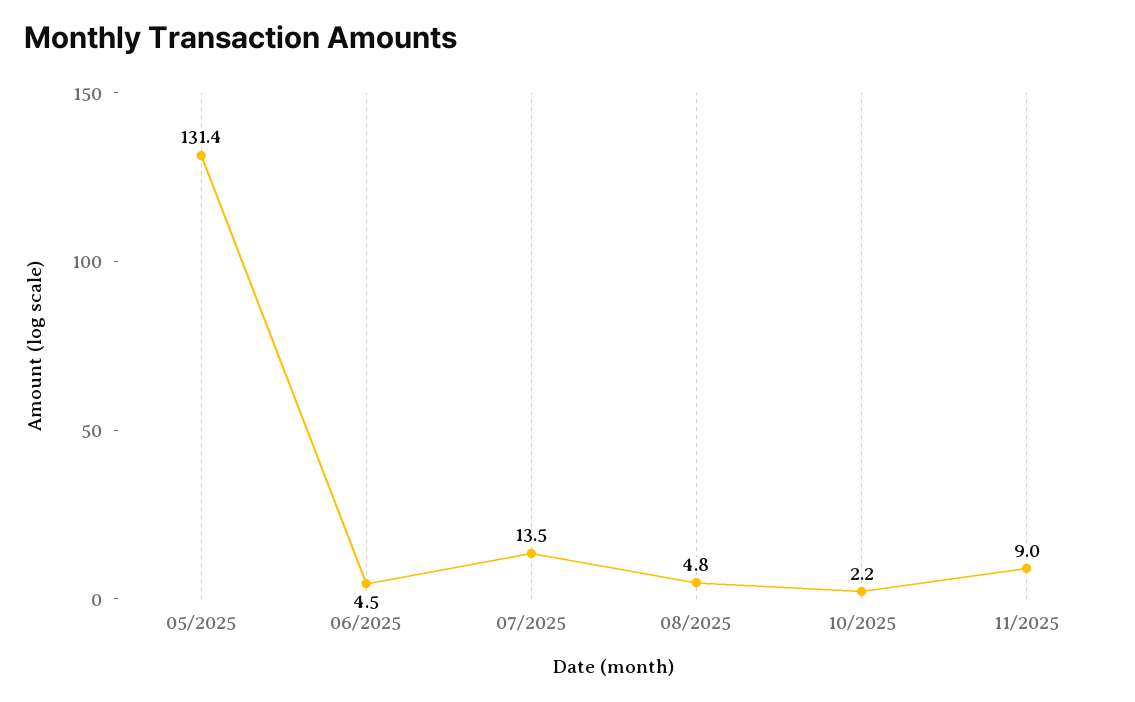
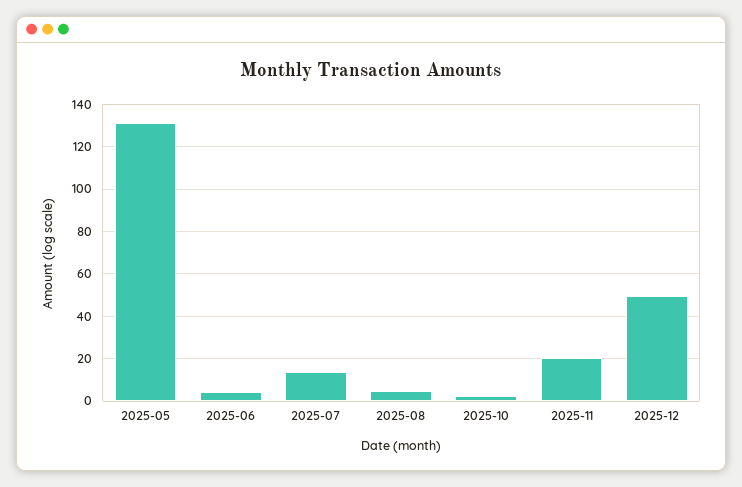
11/2025: 9 -> 20
2025-12: none -> 50

